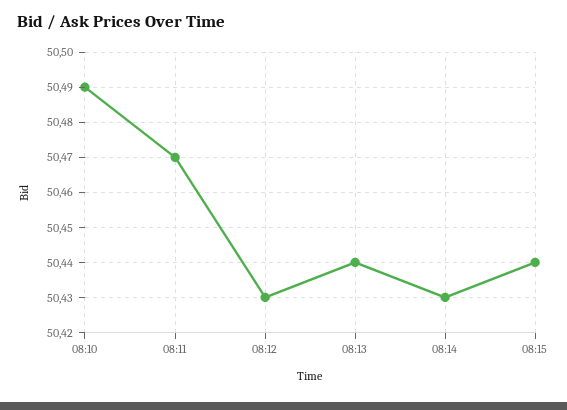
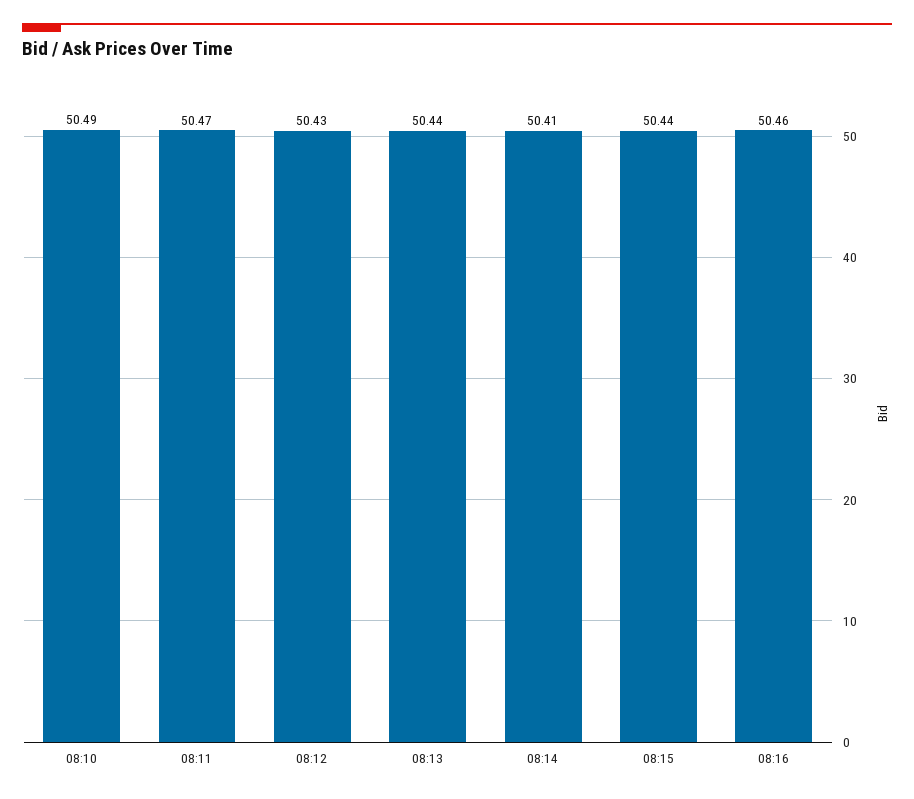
08:14: 50.43 -> 50.41
08:16: none -> 50.46

